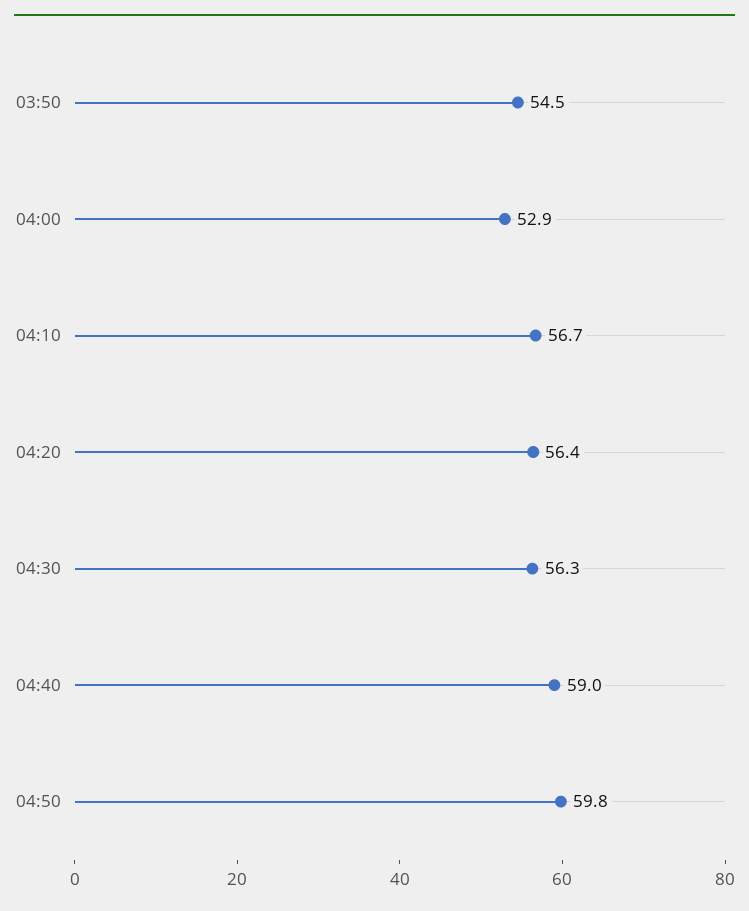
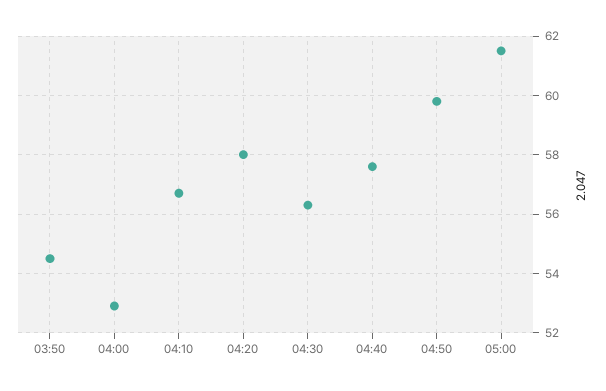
04:20: 56.4 -> 58
04:40: 59 -> 57.5
05:00: none -> 61.5

